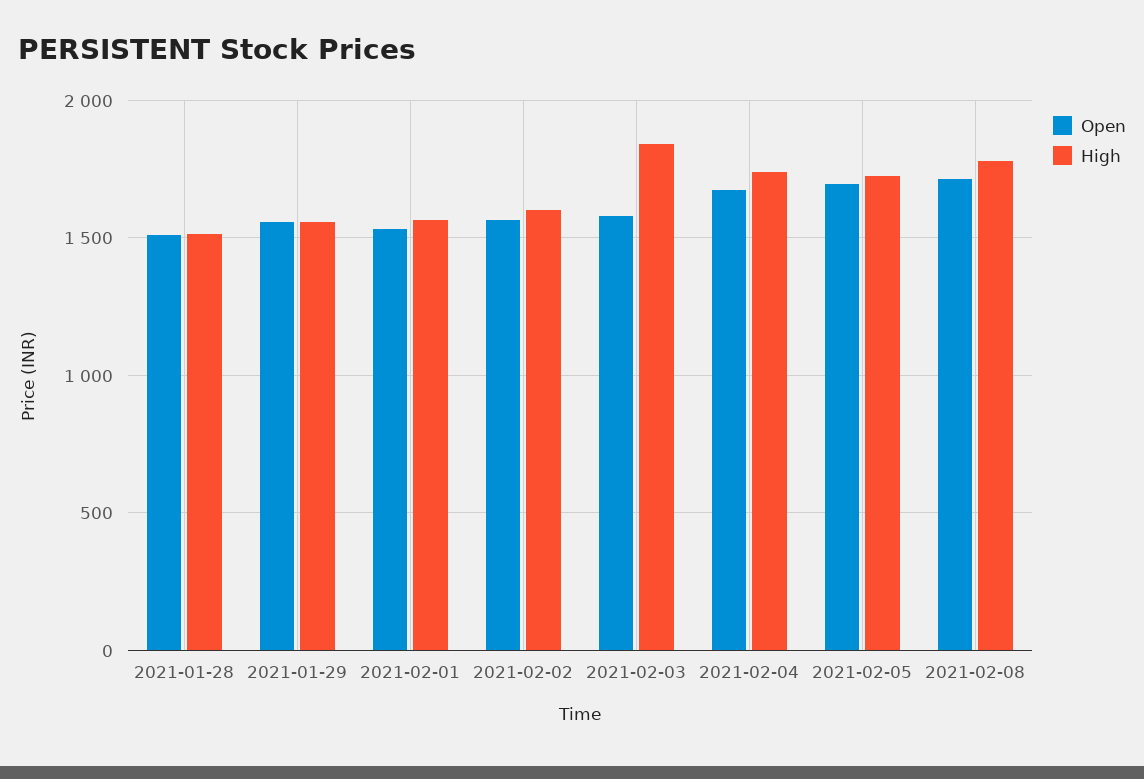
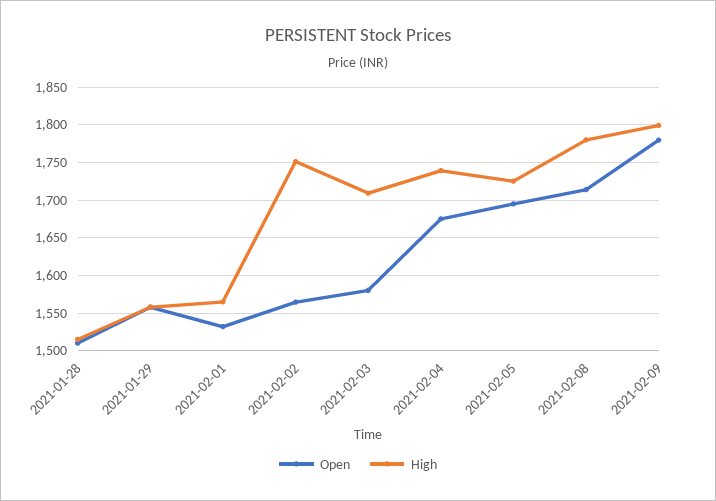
High, 2021-02-02: 1600 -> 1750
High, 2021-02-03: 1850 -> 1710
Open, 2021-02-09: none -> 1780
High, 2021-02-09: none -> 1800

